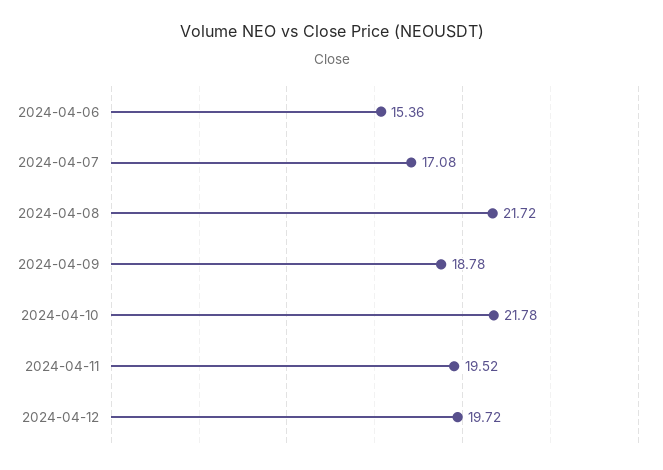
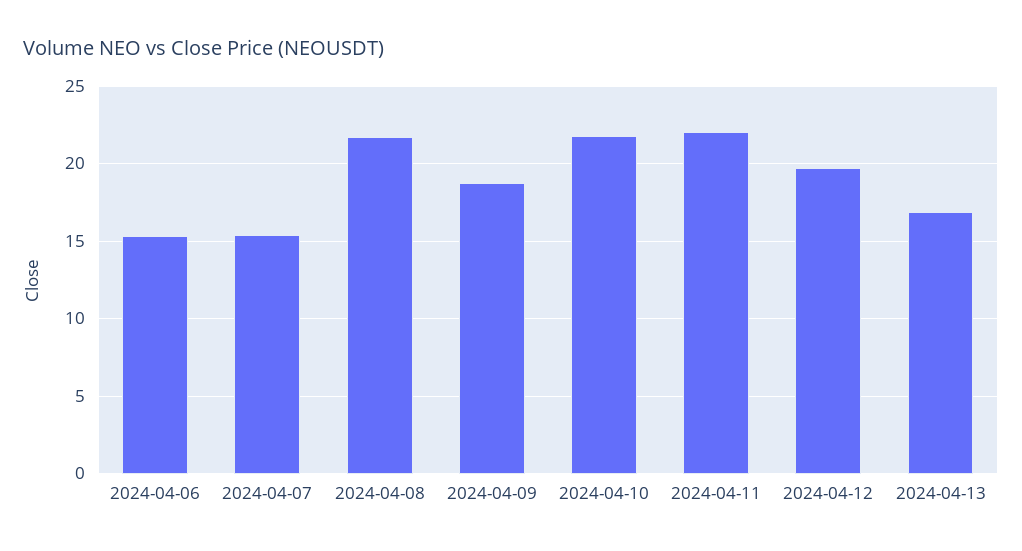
2024-04-07: 17.08 -> 15.5
2024-04-11: 19.52 -> 22
2024-04-13: none -> 17

